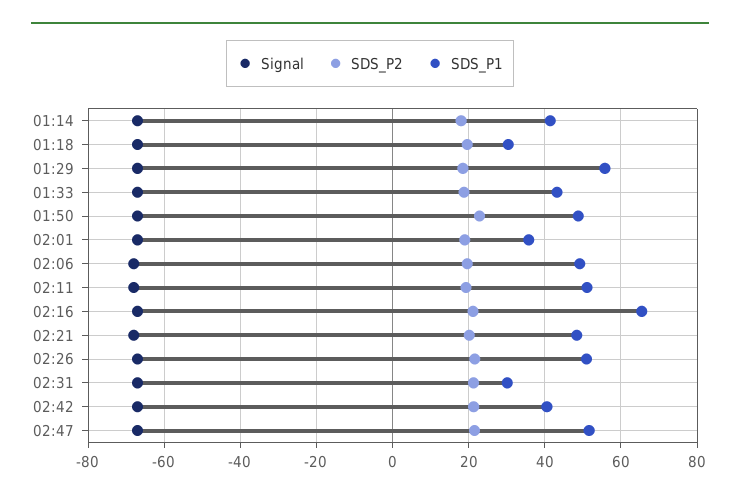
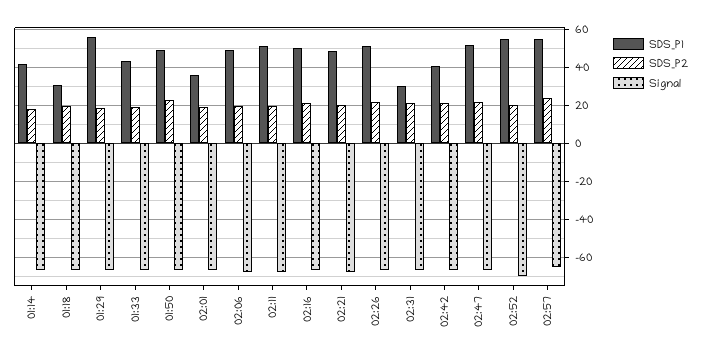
SDS_P1, 02:16: 66 -> 50
SDS_P1, 02:52: none -> 55
SDS_P2, 02:52: none -> 20
Signal, 02:52: none -> -70
SDS_P1, 02:57: none -> 55
SDS_P2, 02:57: none -> 25
Signal, 02:57: none -> -65

